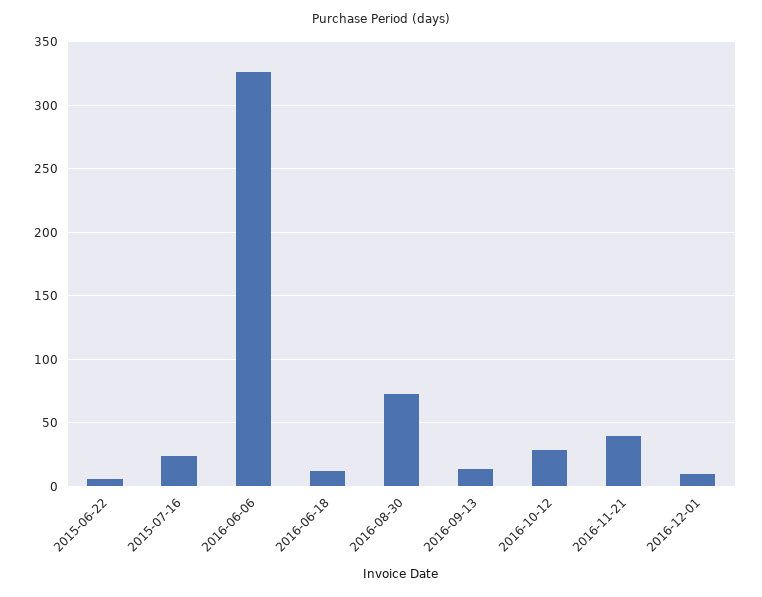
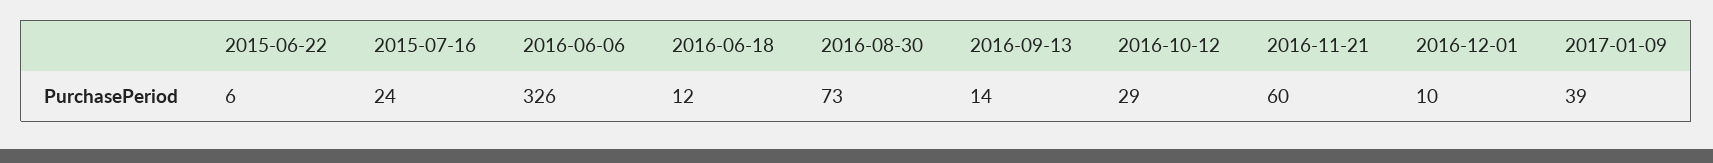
2016-11-21: 40 -> 60
2017-01-09: none -> 39

